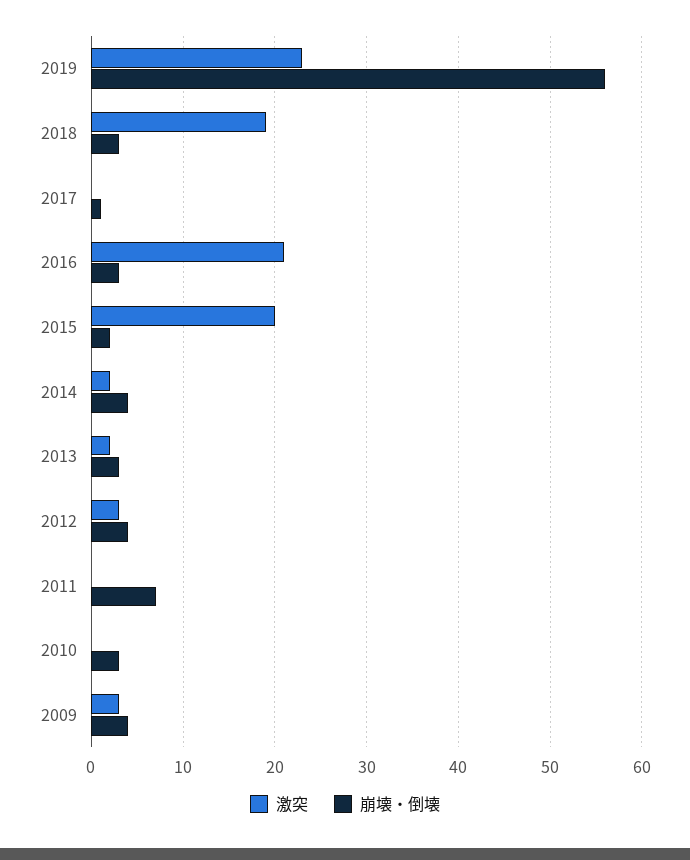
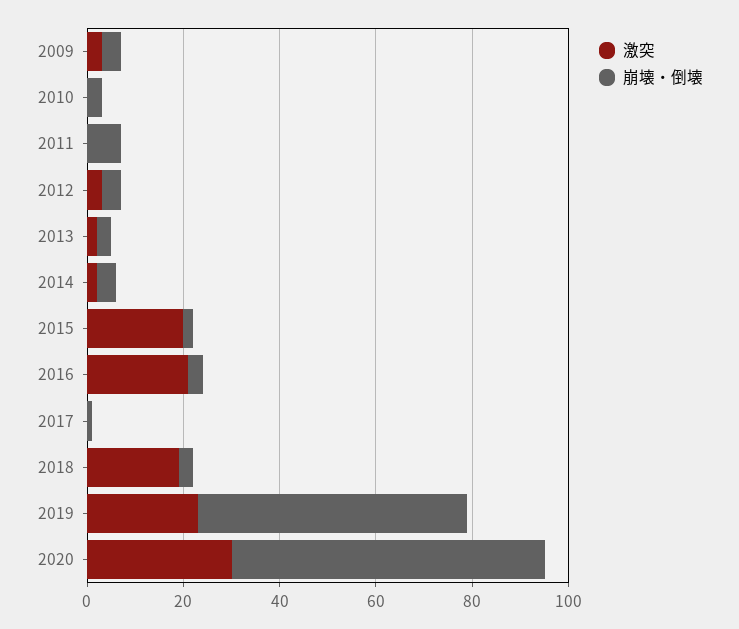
激突, 2020: none -> 30
崩壊・倒壊, 2020: none -> 65

